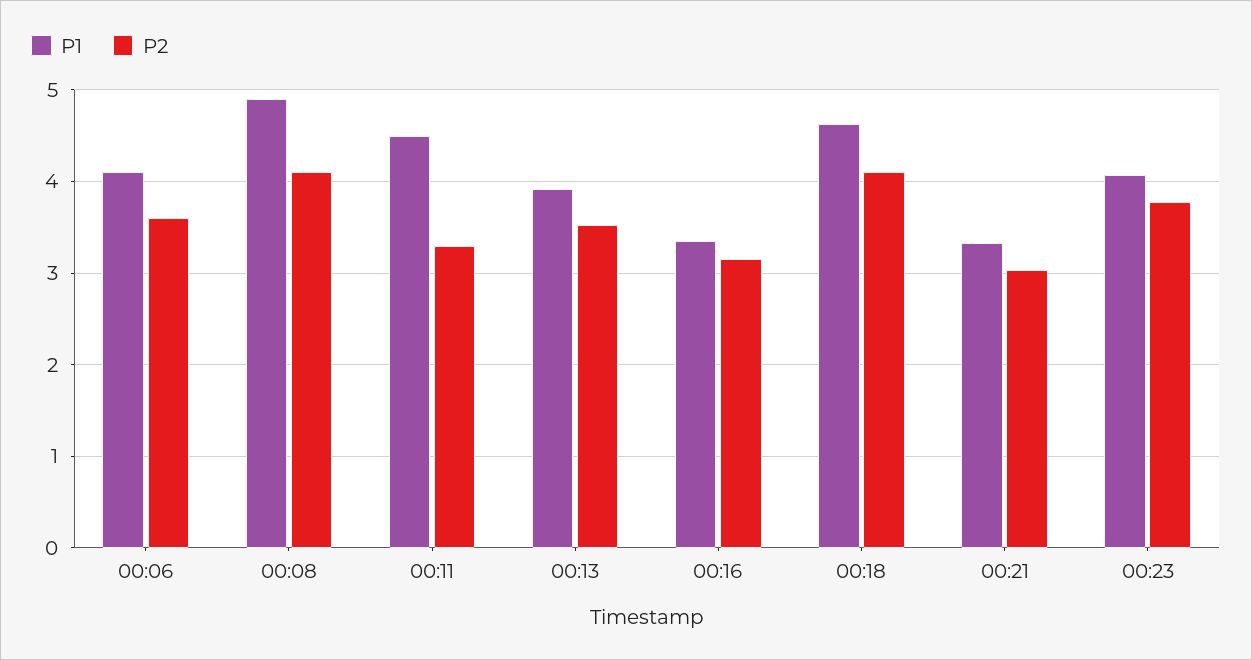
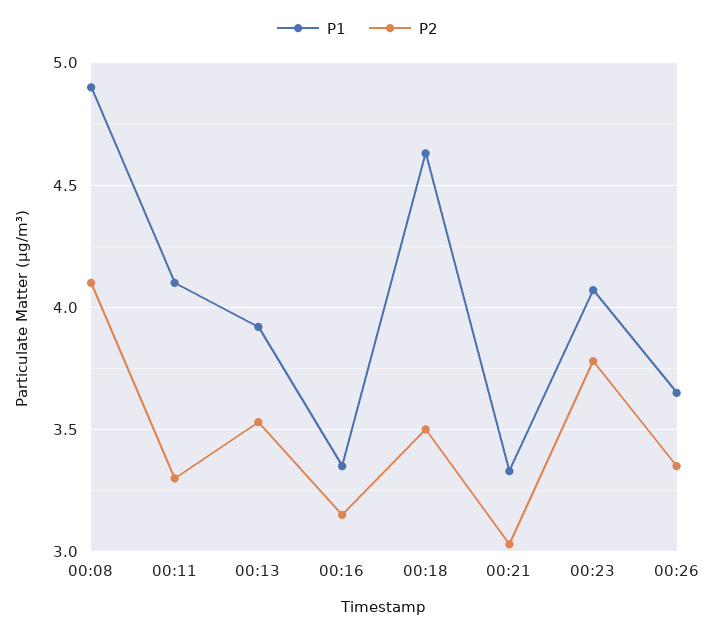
P1, 00:06: 4.1 -> none
P2, 00:06: 3.6 -> none
P1, 00:11: 4.5 -> 4.1
P2, 00:18: 4.1 -> 3.5
P1, 00:26: none -> 3.65
P2, 00:26: none -> 3.35

